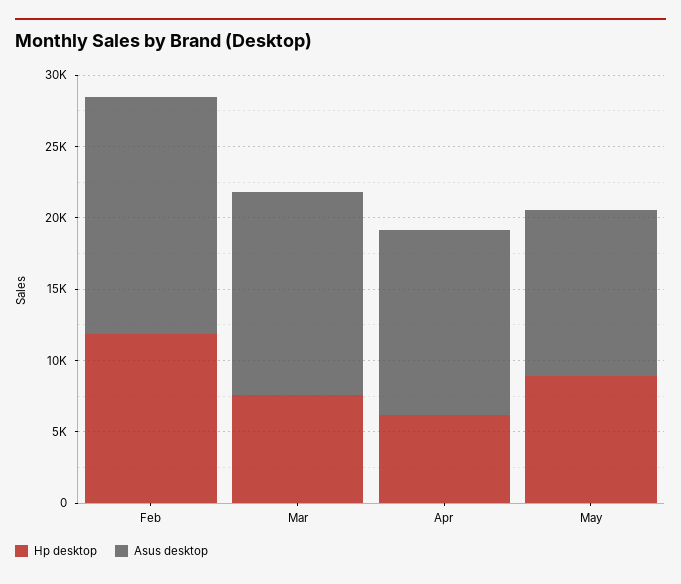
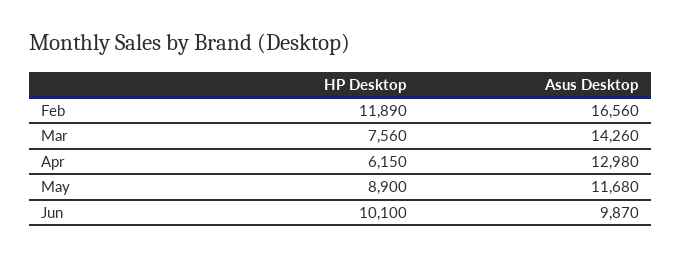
Hp desktop, Jun: none -> 10100
Asus desktop, Jun: none -> 9870

